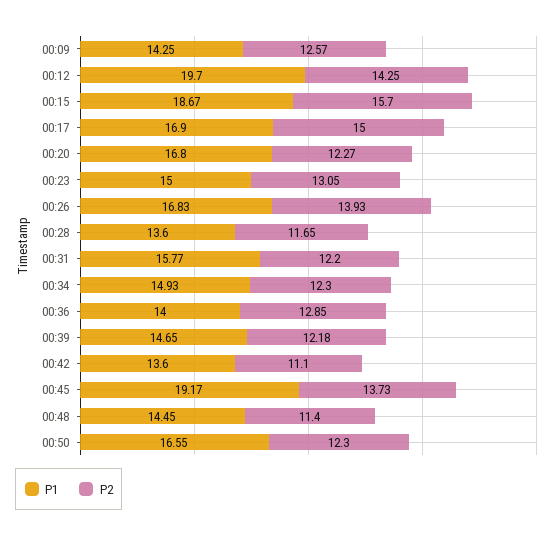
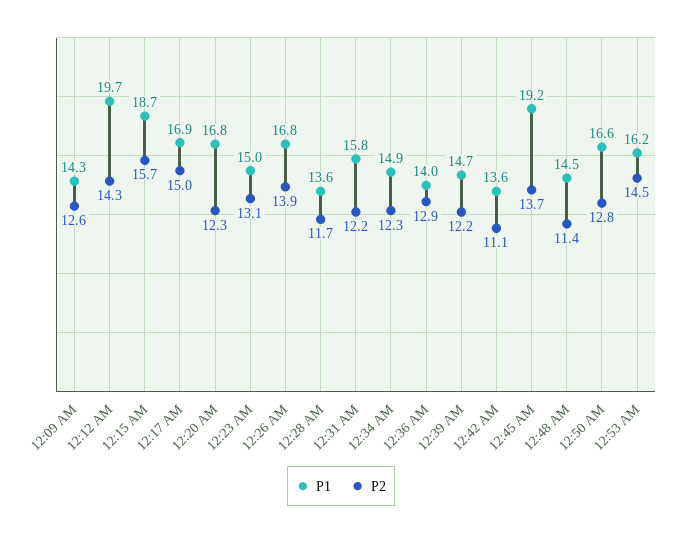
P2, 00:50: 12.3 -> 12.8
P1, 12:53 AM: none -> 16.2
P2, 12:53 AM: none -> 14.5

